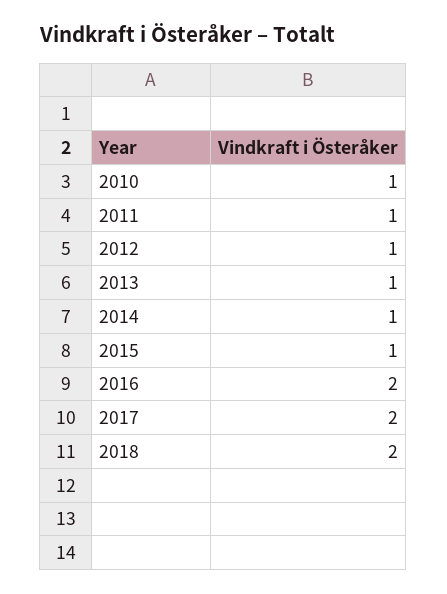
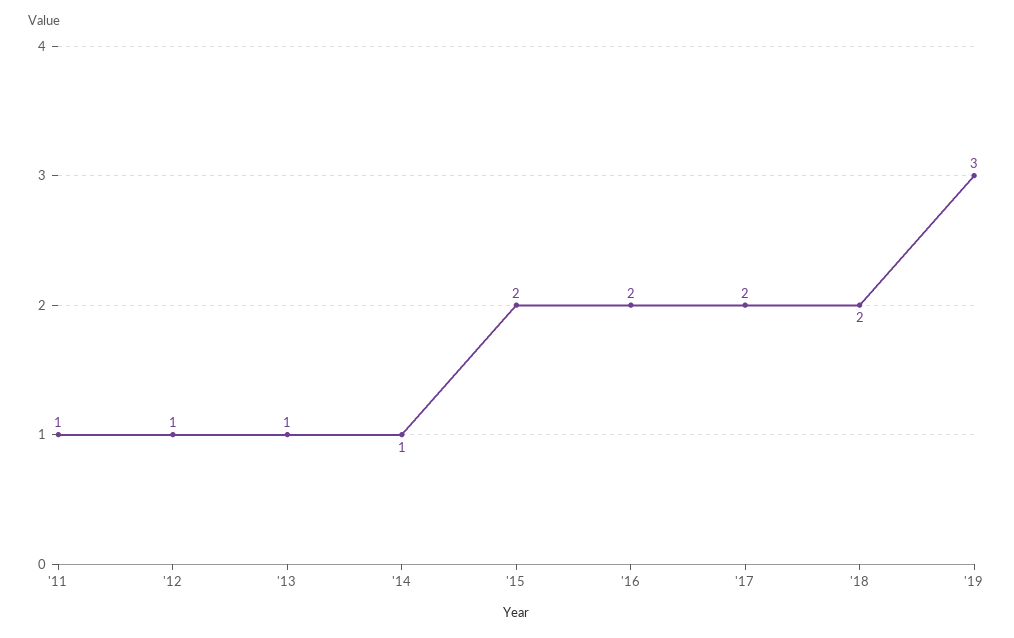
2010: 1 -> none
2015: 1 -> 2
'19: none -> 3

